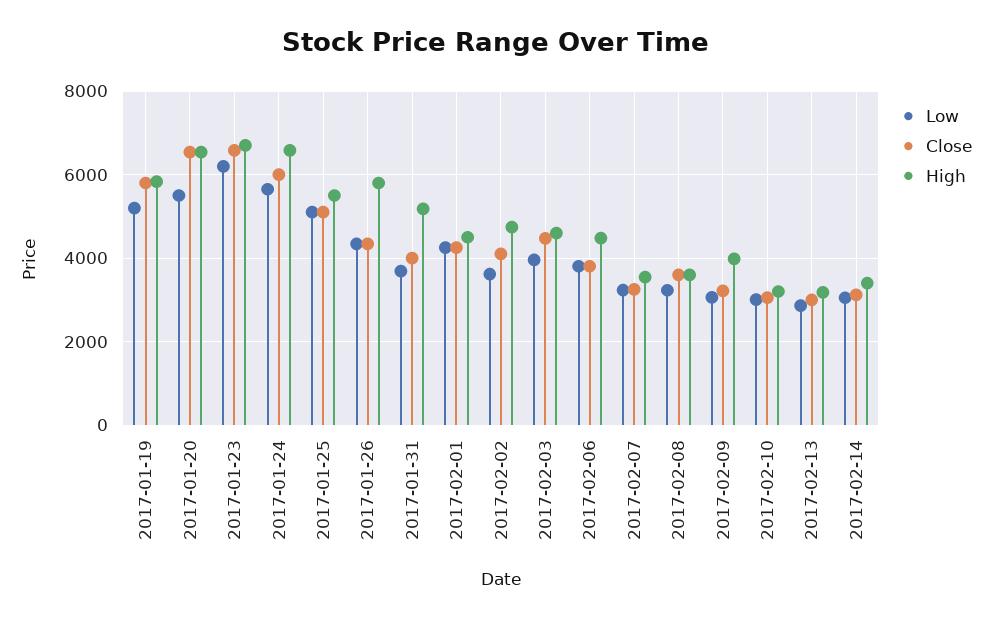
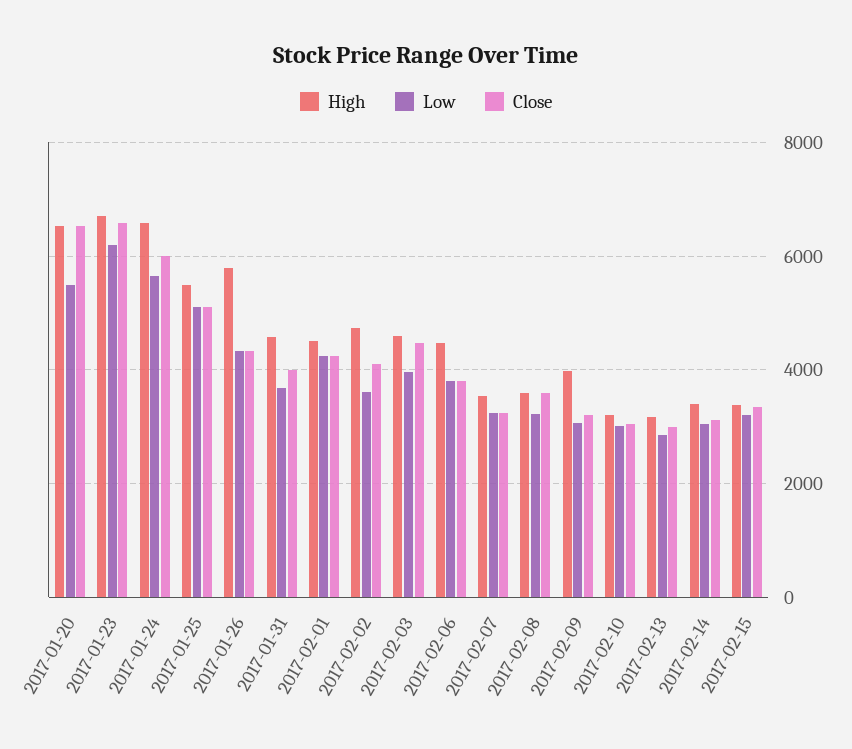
Low, 2017-01-19: 5200 -> none
Close, 2017-01-19: 5800 -> none
High, 2017-01-19: 5800 -> none
High, 2017-01-31: 5200 -> 4600
High, 2017-02-15: none -> 3400
Low, 2017-02-15: none -> 3200
Close, 2017-02-15: none -> 3400

